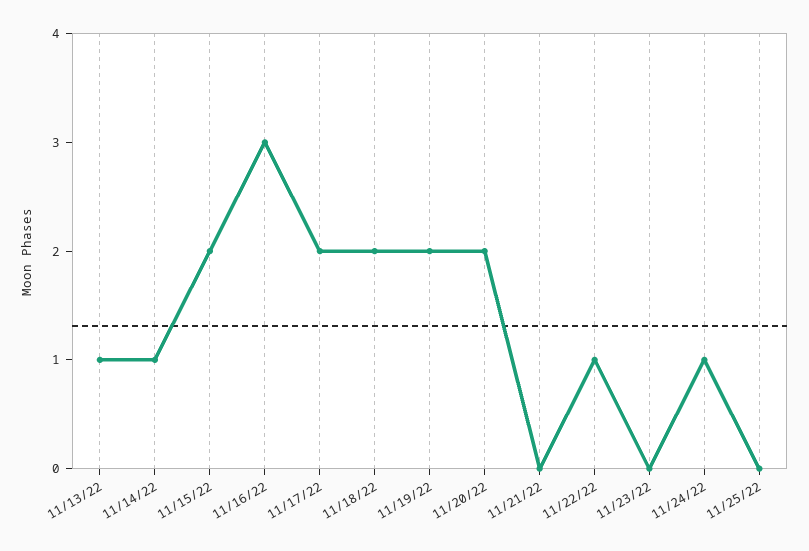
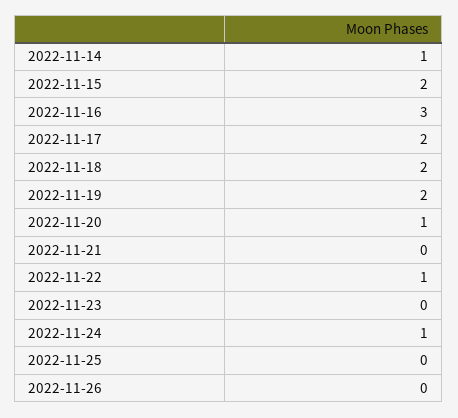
11/13/22: 1 -> none
11/20/22: 2 -> 1
2022-11-26: none -> 0

